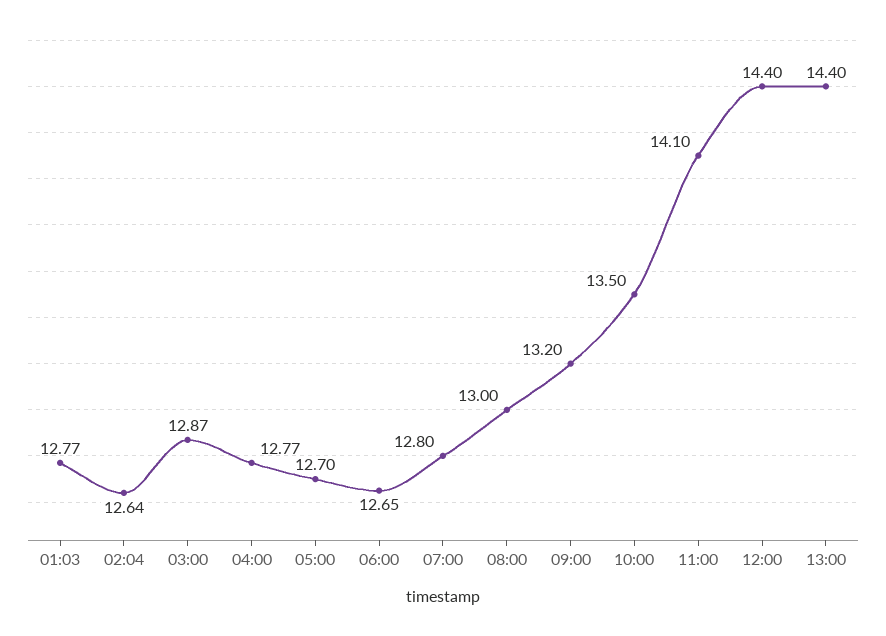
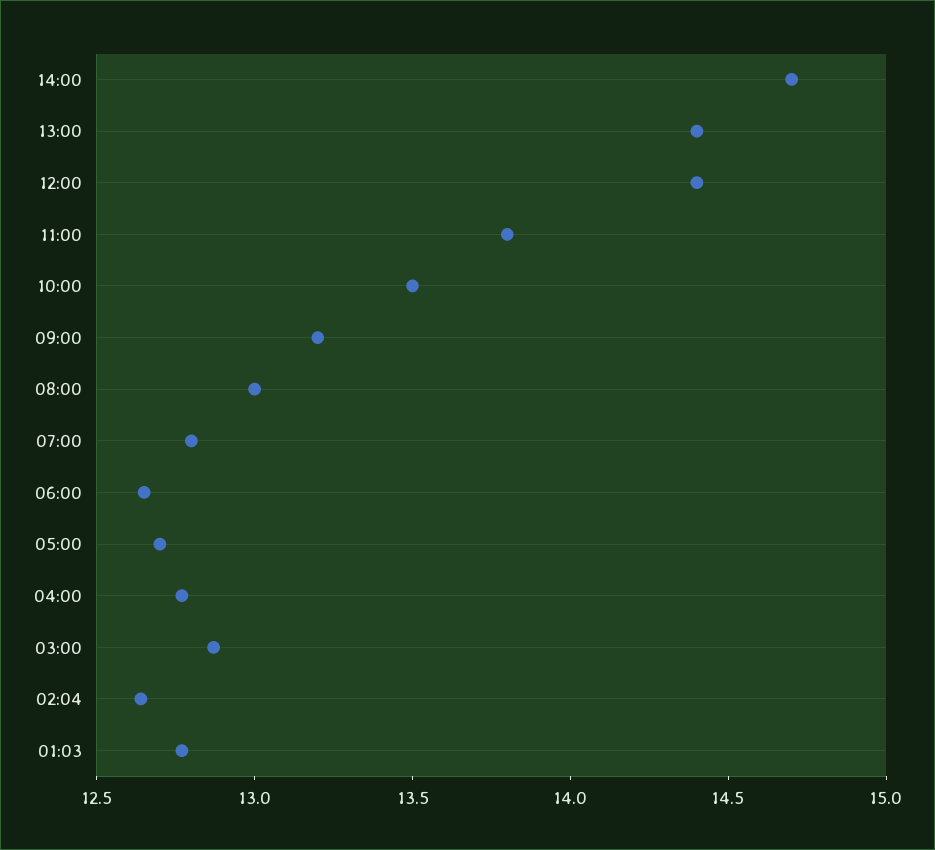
11:00: 14.1 -> 13.8
14:00: none -> 14.7

